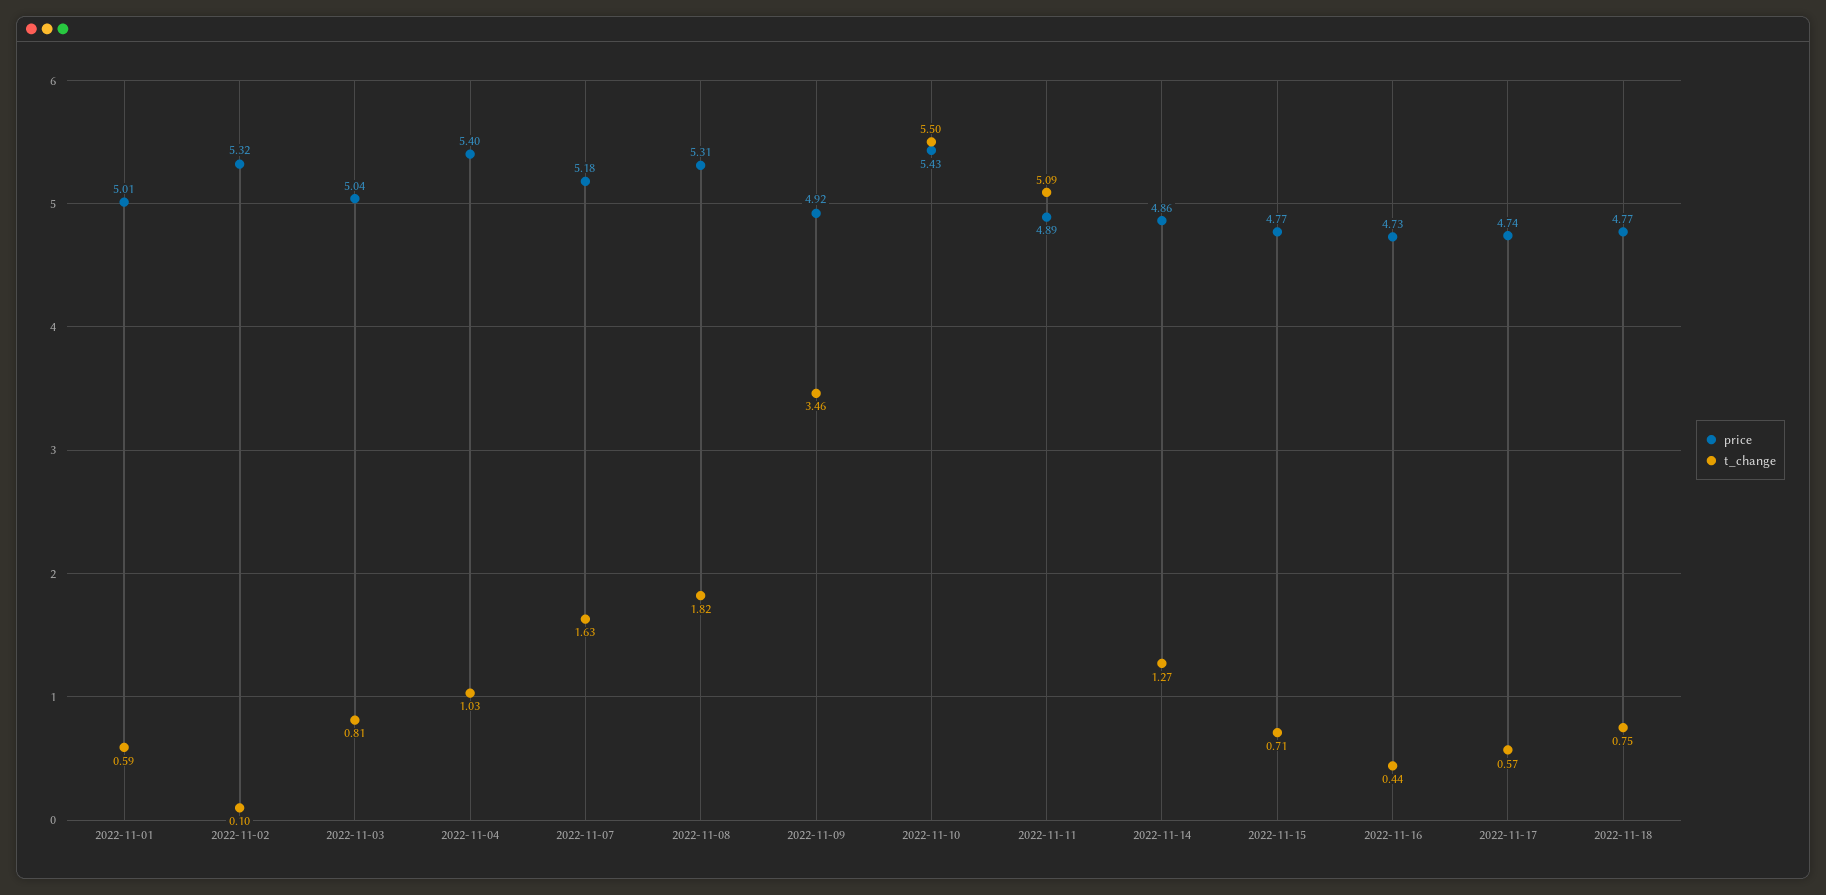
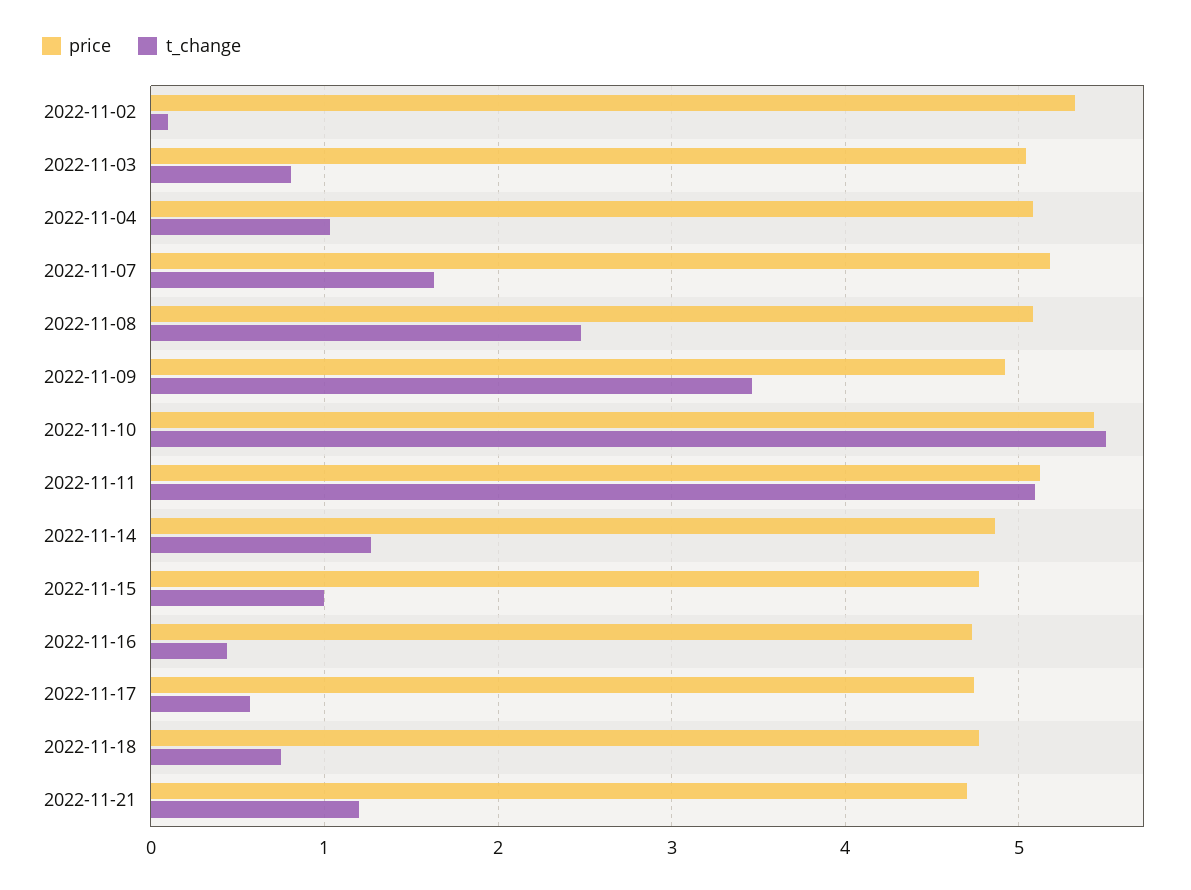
price, 2022-11-01: 5.01 -> none
t_change, 2022-11-01: 0.59 -> none
price, 2022-11-04: 5.4 -> 5.1
price, 2022-11-08: 5.31 -> 5.1
t_change, 2022-11-08: 1.82 -> 2.5
price, 2022-11-11: 4.89 -> 5.1
t_change, 2022-11-15: 0.71 -> 1
price, 2022-11-21: none -> 4.7
t_change, 2022-11-21: none -> 1.2

